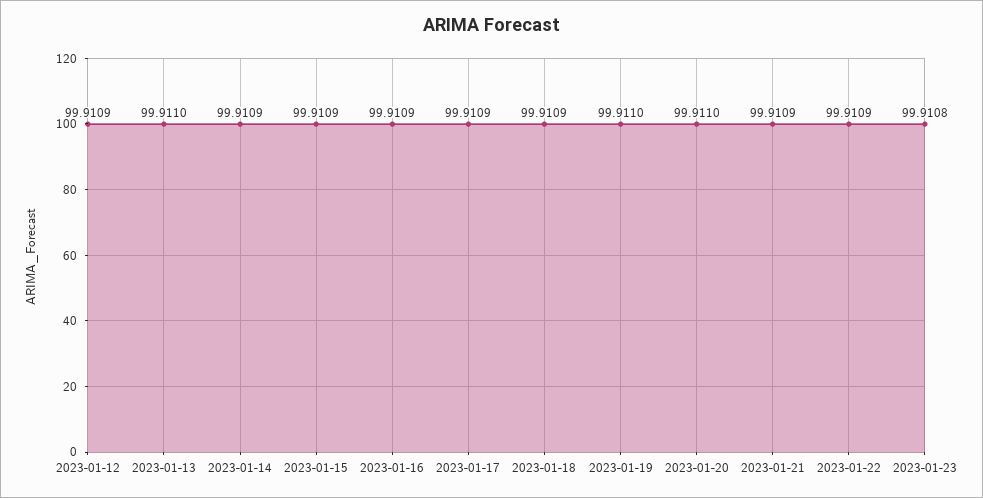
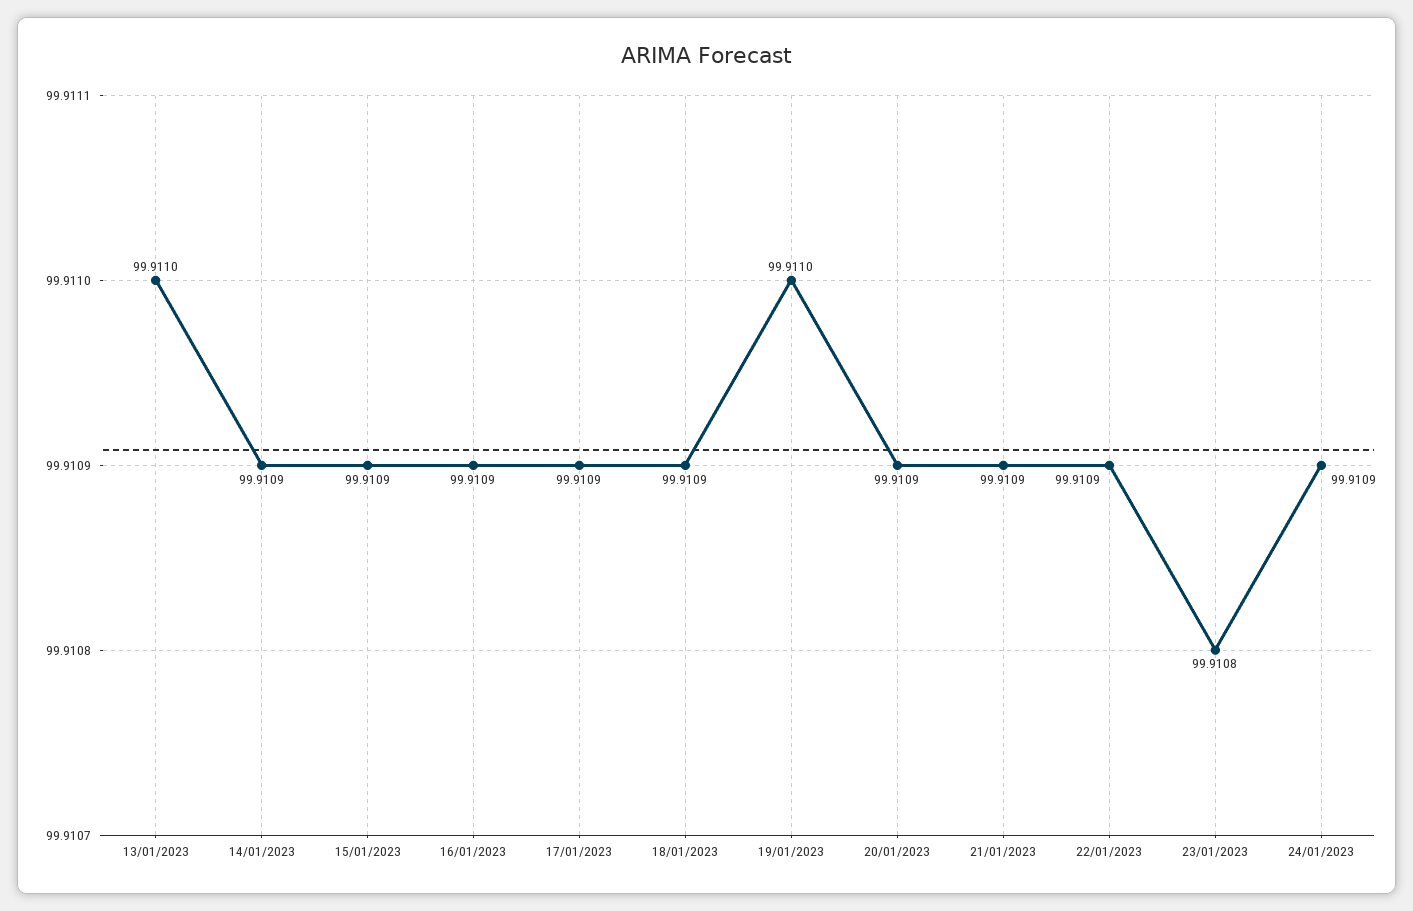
2023-01-12: 99.9109 -> none
2023-01-20: 99.911 -> 99.9109
24/01/2023: none -> 99.9109

